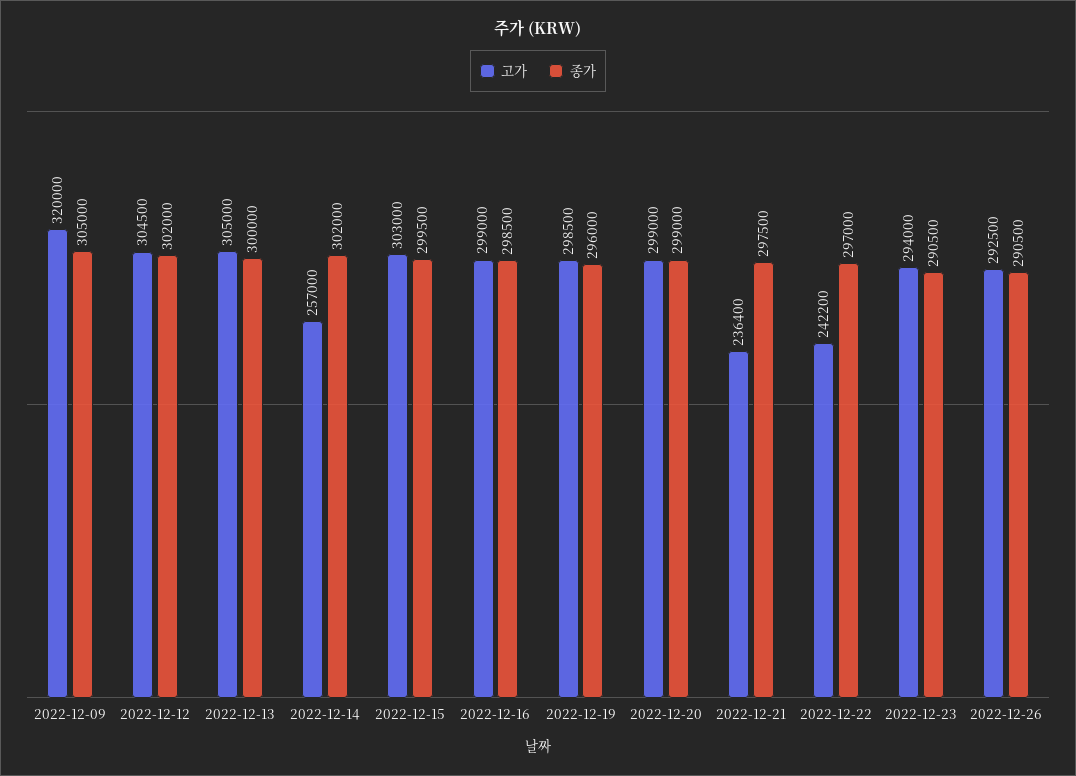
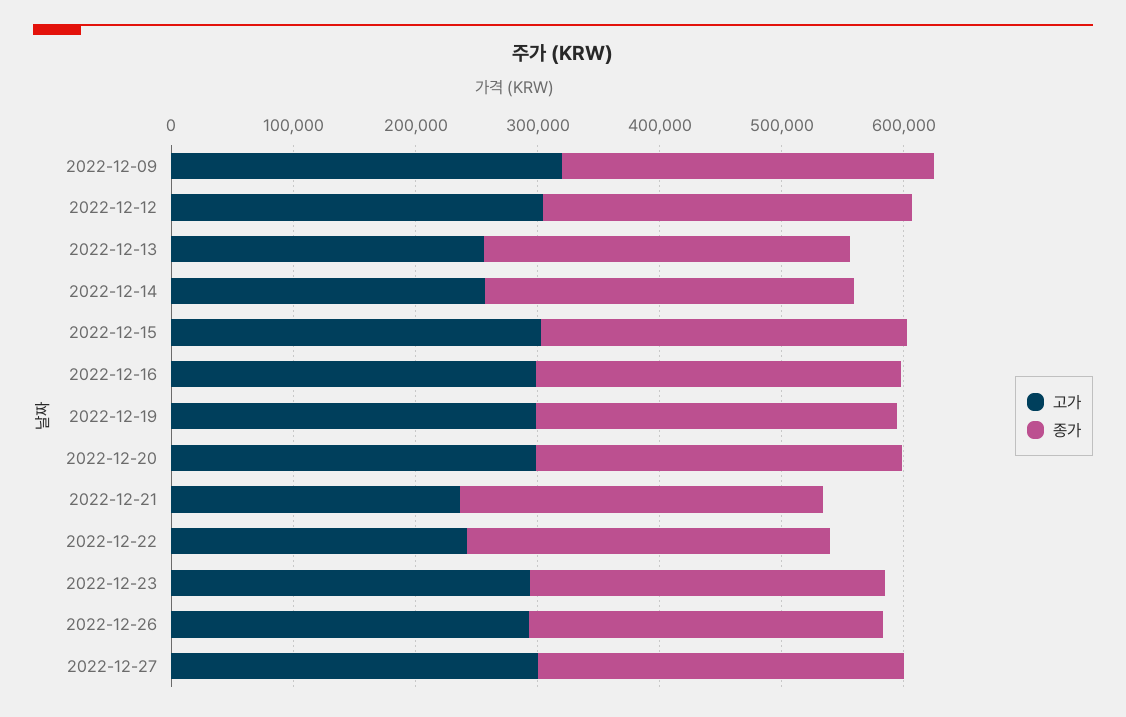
고가, 2022-12-13: 305000 -> 260000
고가, 2022-12-27: none -> 300000
종가, 2022-12-27: none -> 300000

